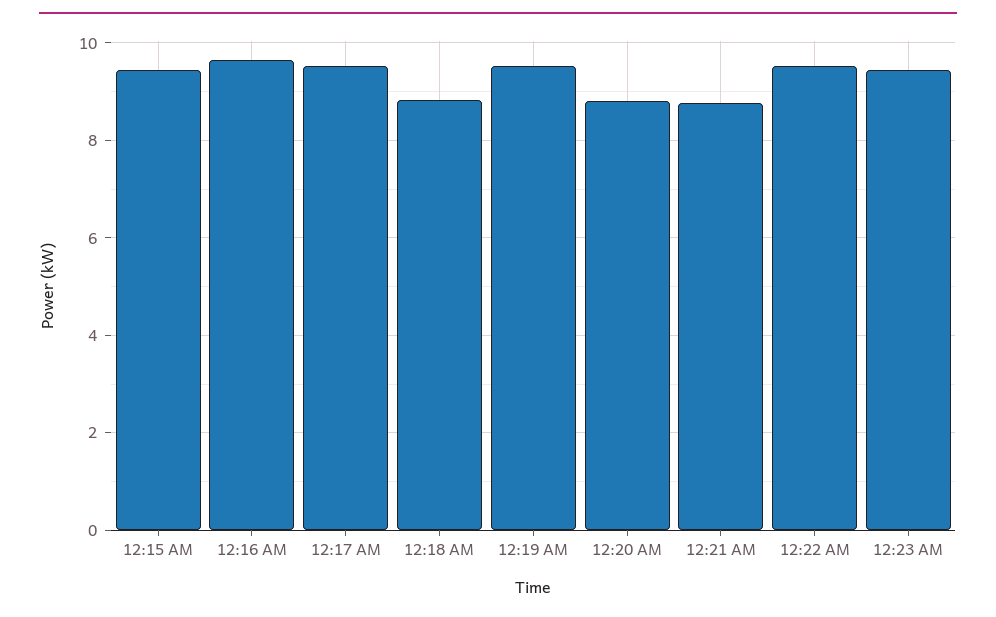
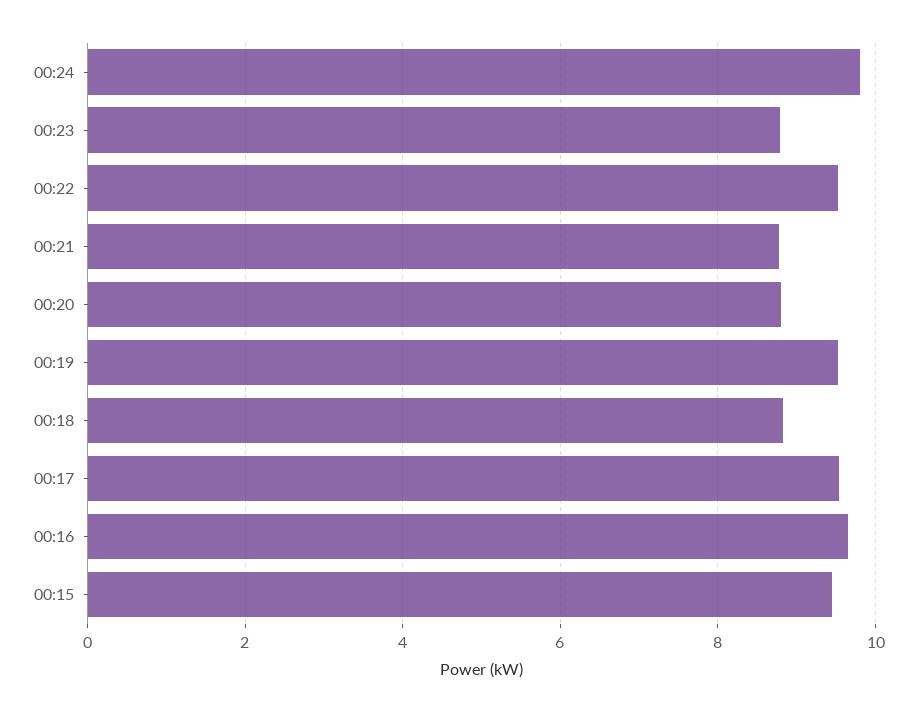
12:23 AM: 9.4 -> 8.8
00:24: none -> 9.8

